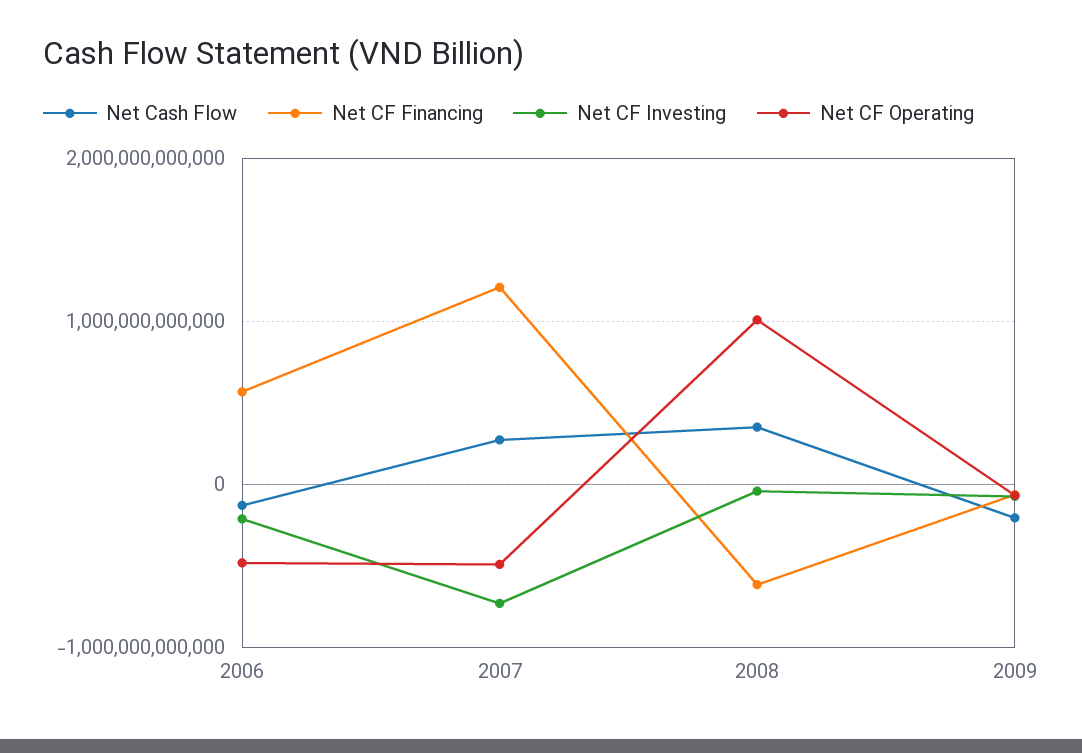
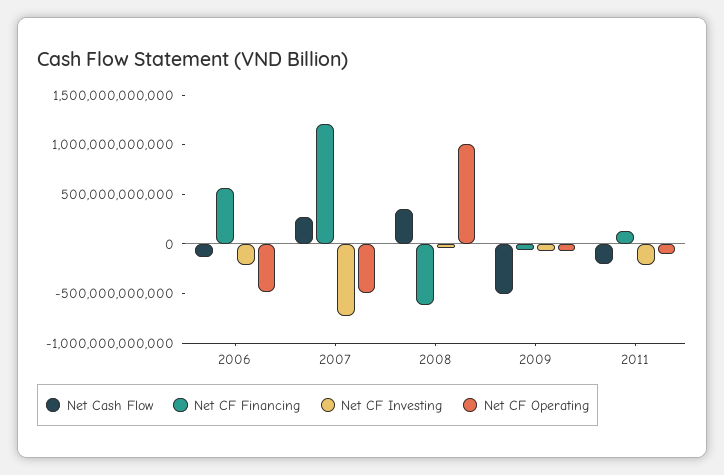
Net Cash Flow, 2009: -200000000000 -> -500000000000
Net Cash Flow, 2011: none -> -200000000000
Net CF Financing, 2011: none -> 100000000000
Net CF Investing, 2011: none -> -200000000000
Net CF Operating, 2011: none -> -100000000000

